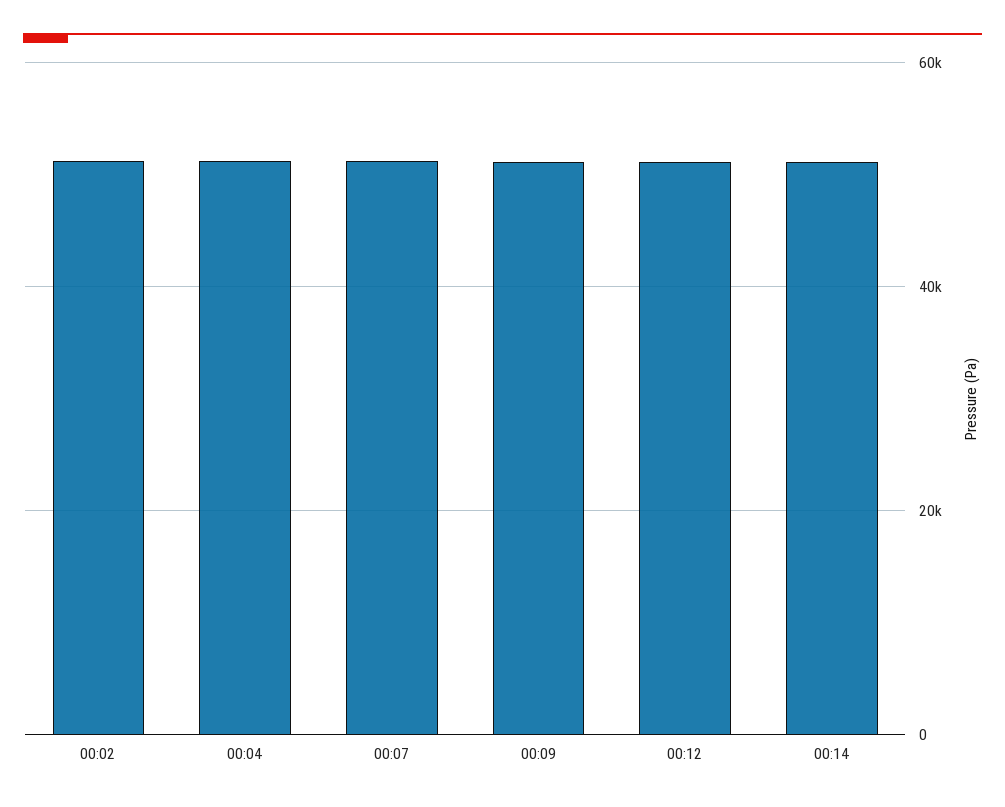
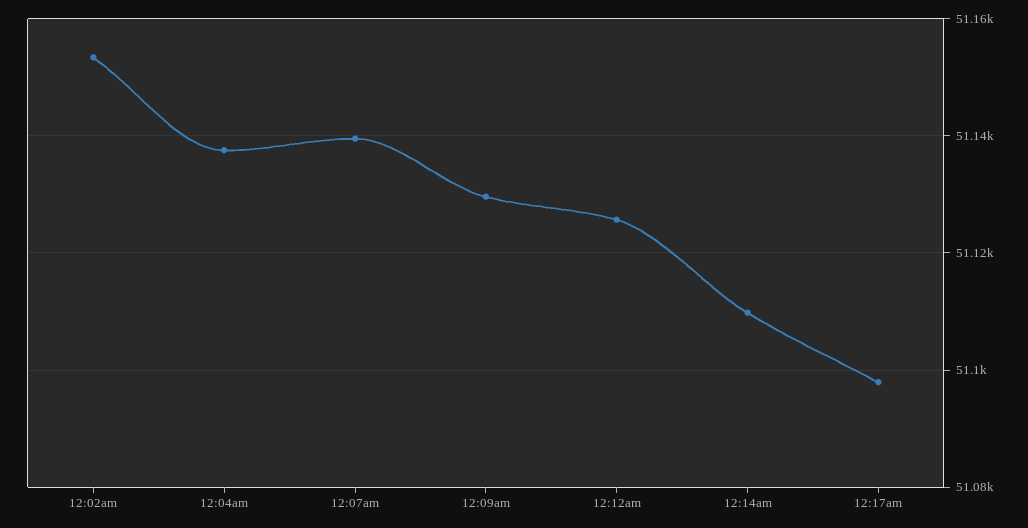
12:17am: none -> 51098

